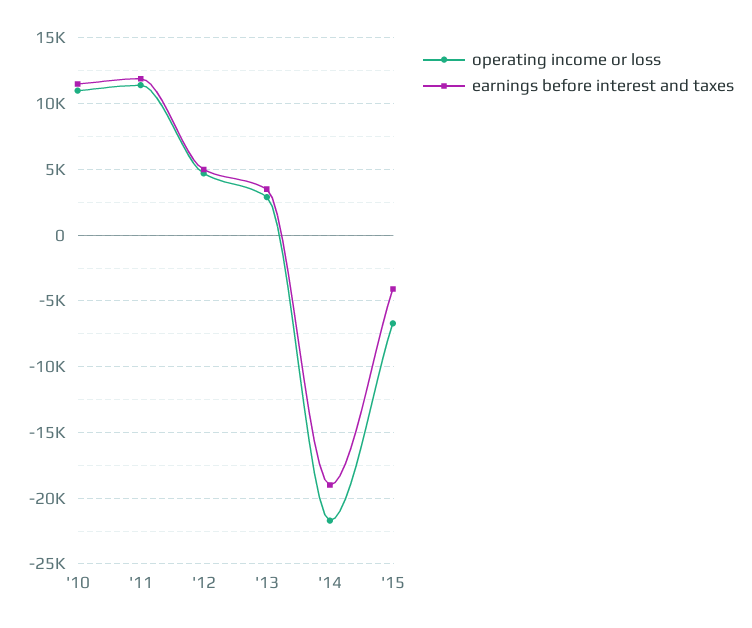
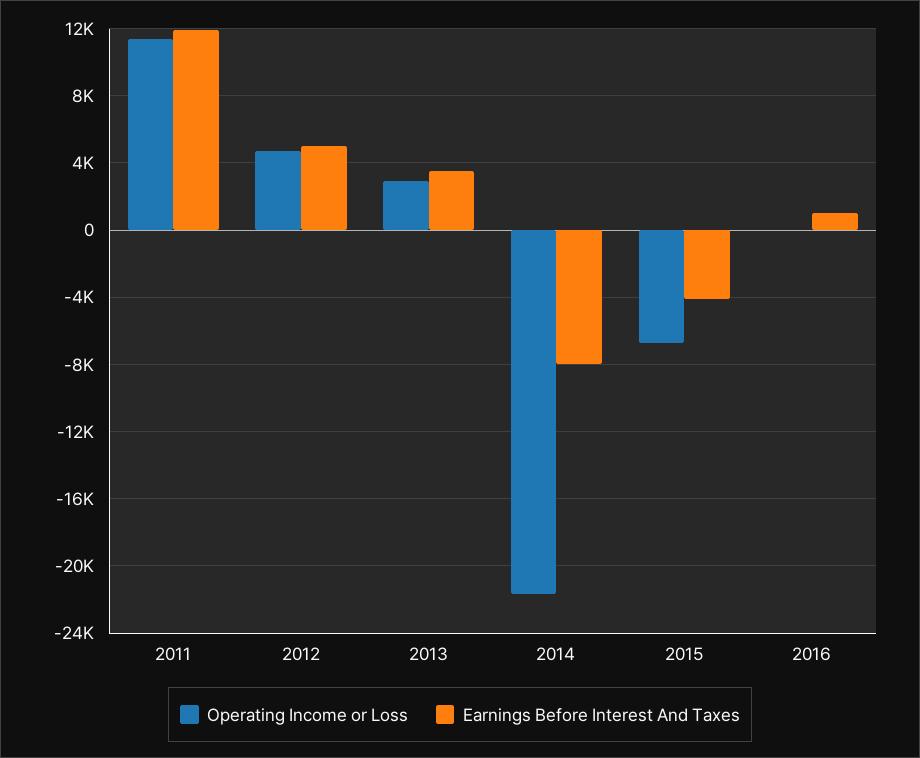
operating income or loss, '10: 11000 -> none
earnings before interest and taxes, '10: 11500 -> none
earnings before interest and taxes, '14: -19000 -> -8000
operating income or loss, 2016: none -> 0
earnings before interest and taxes, 2016: none -> 1000

